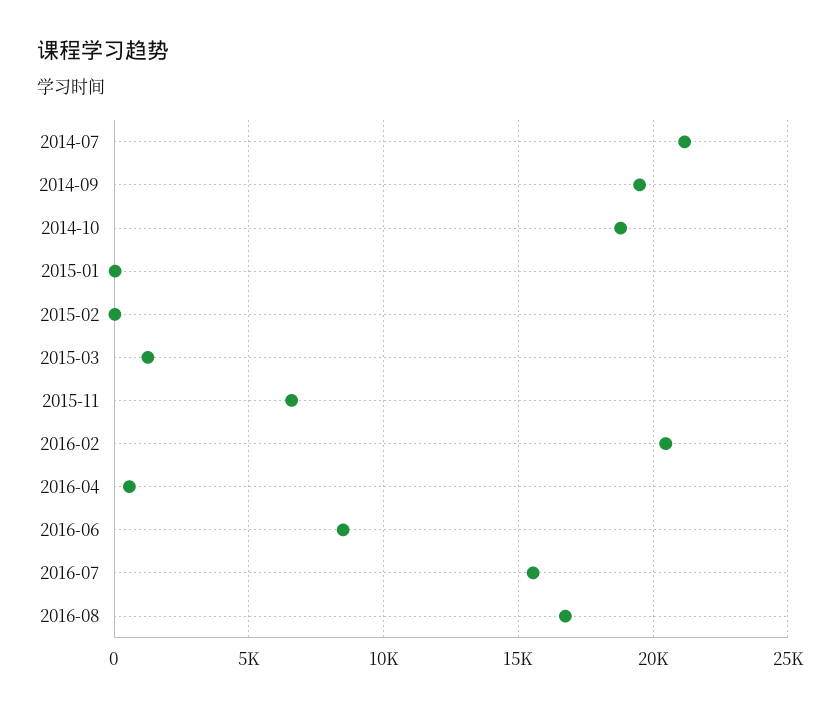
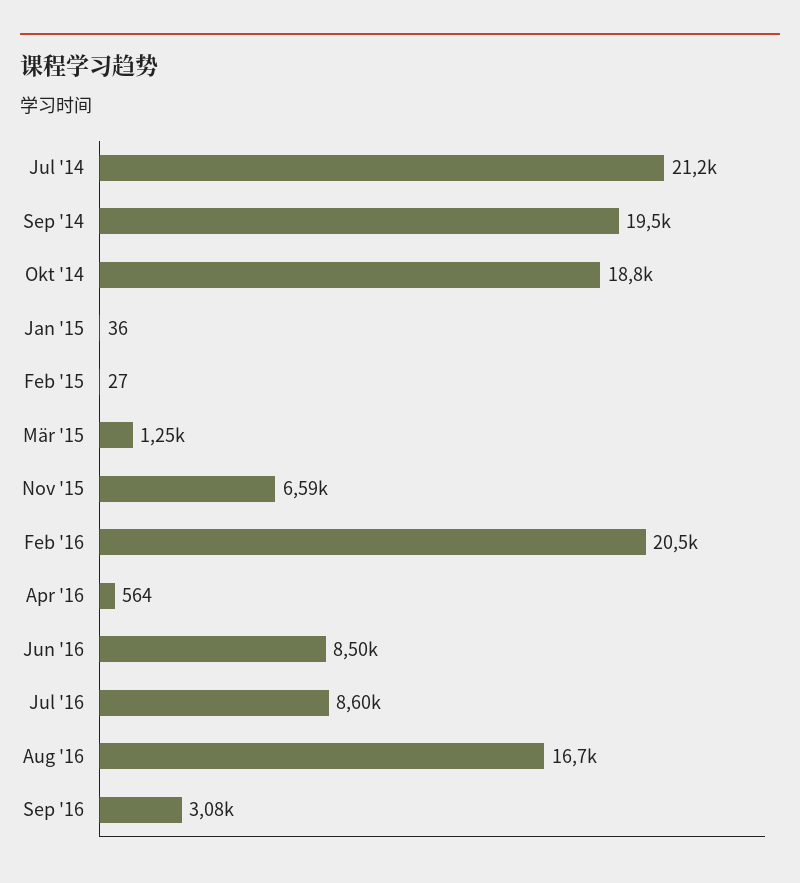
2016-07: 15500 -> 8600
Sep '16: none -> 3080

